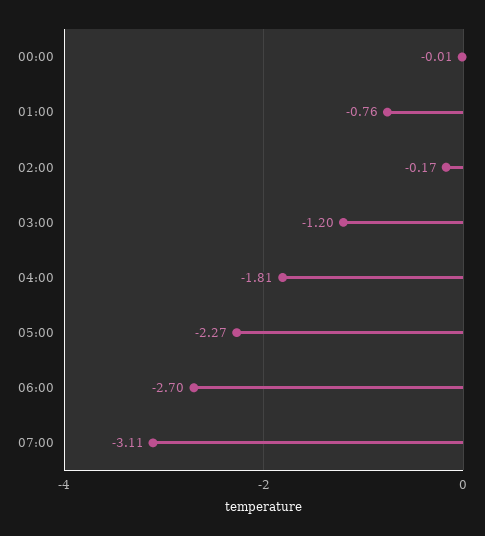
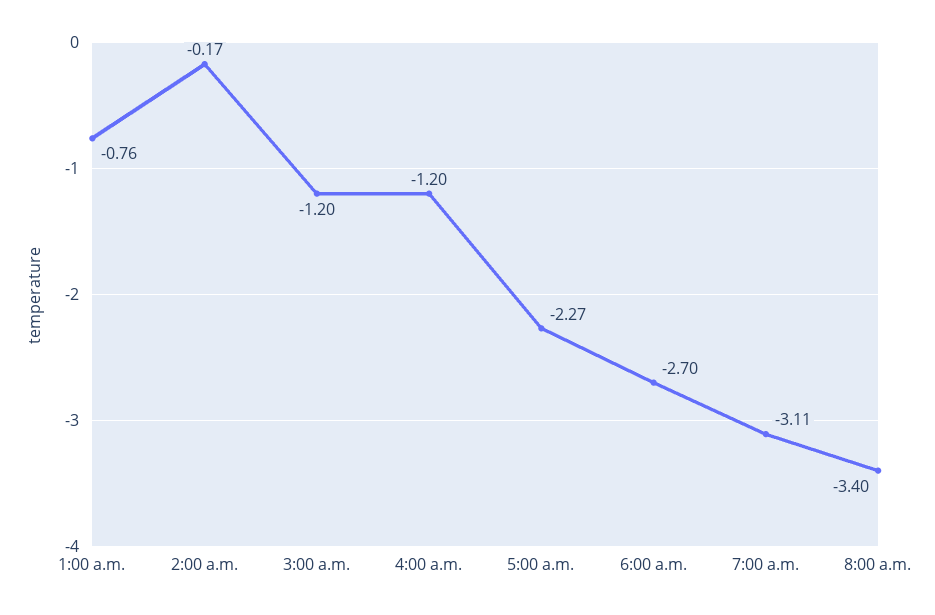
00:00: -0.01 -> none
04:00: -1.81 -> -1.2
8:00 a.m.: none -> -3.4

